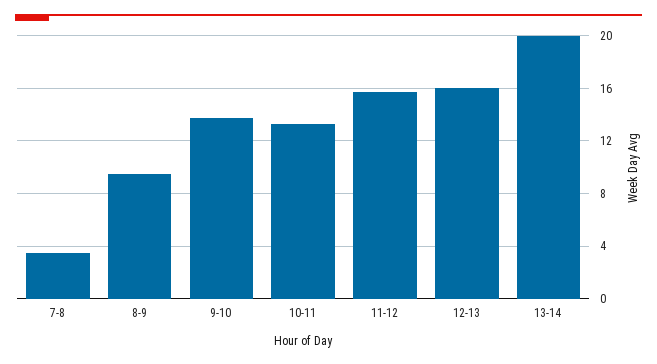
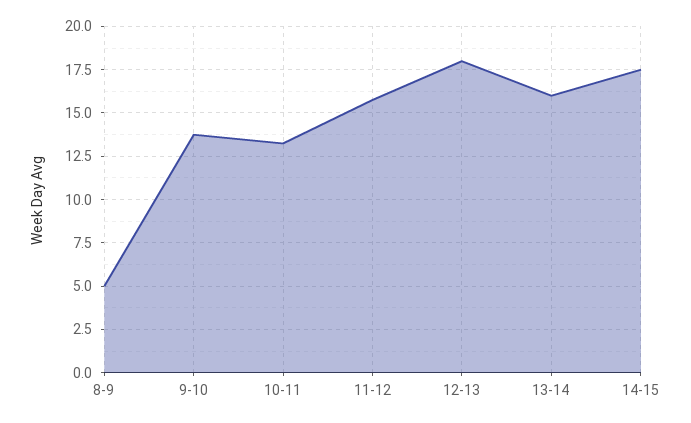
7-8: 3.5 -> none
8-9: 9.5 -> 5
12-13: 16 -> 18
13-14: 20 -> 16
14-15: none -> 17.5

